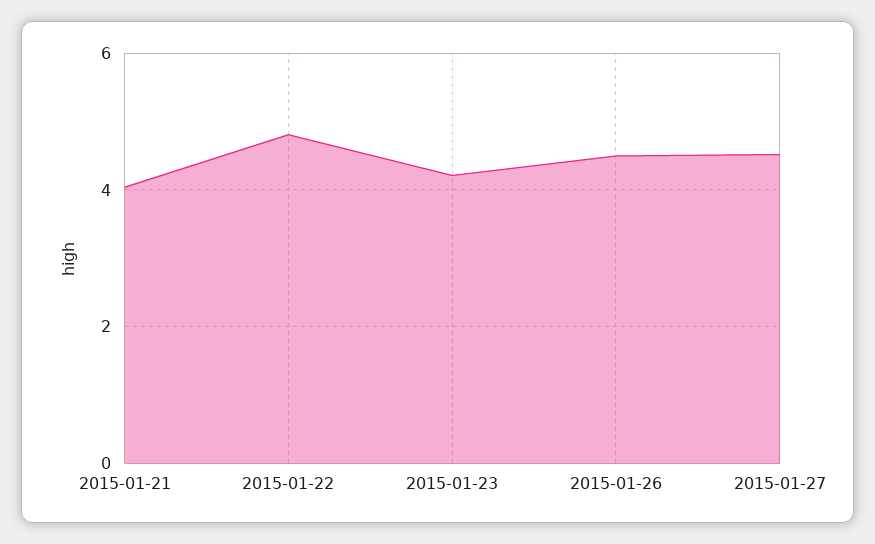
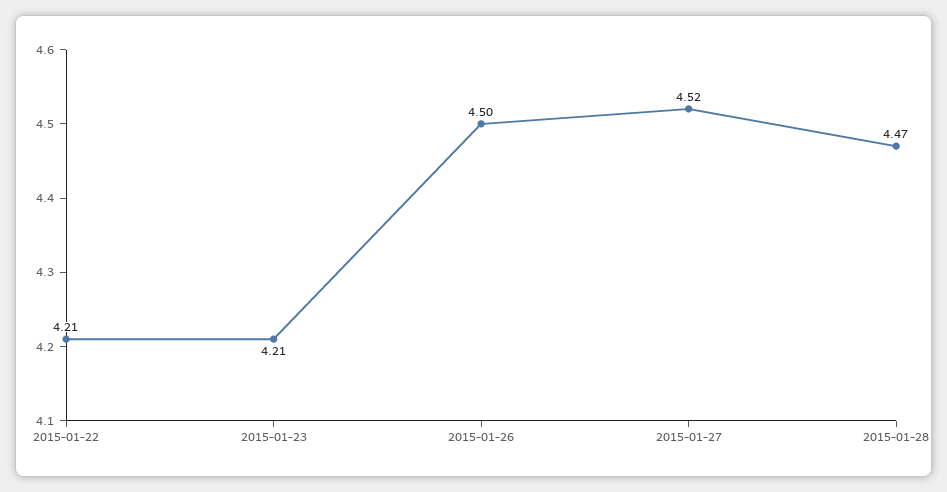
2015-01-21: 4 -> none
2015-01-22: 4.8 -> 4.21
2015-01-28: none -> 4.47

